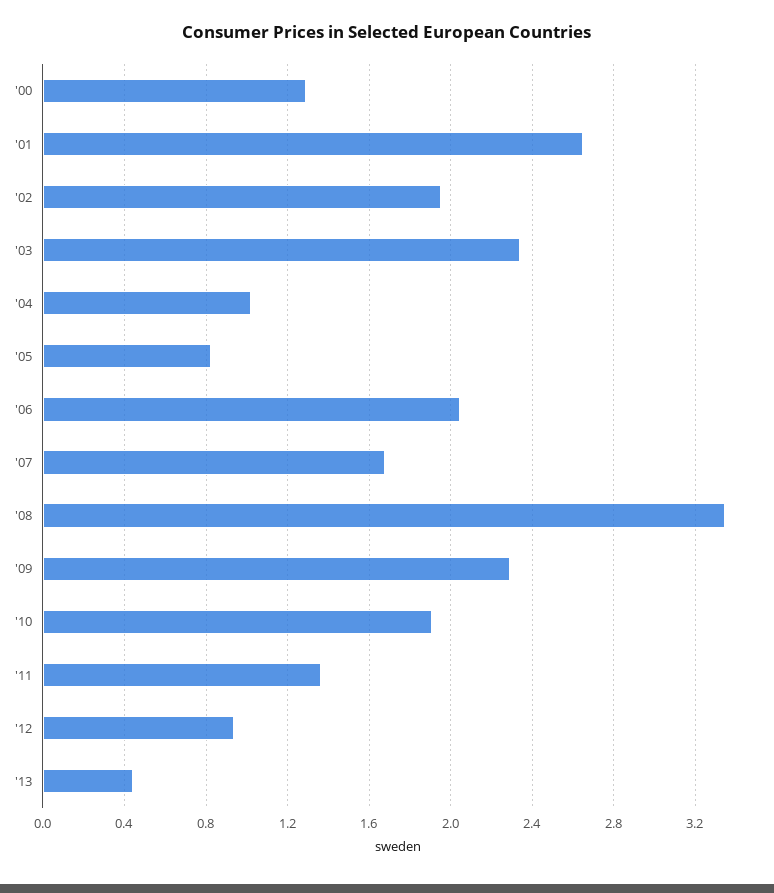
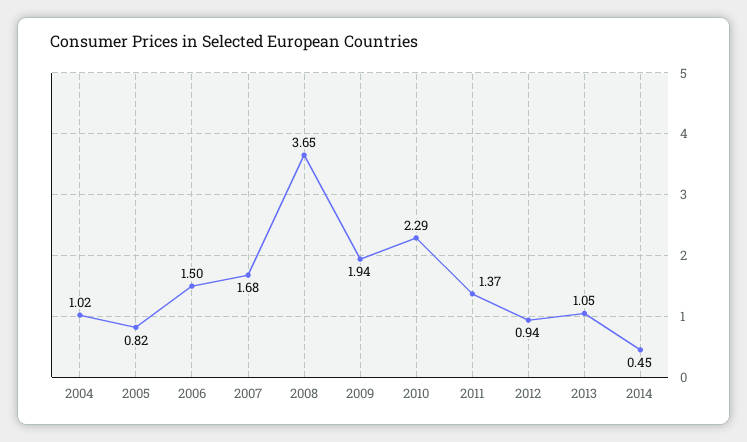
'00: 1.3 -> none
'01: 2.65 -> none
'02: 1.95 -> none
'03: 2.35 -> none
'06: 2.05 -> 1.5
'08: 3.35 -> 3.65
'09: 2.3 -> 1.94
'10: 1.9 -> 2.29
'13: 0.45 -> 1.05
2014: none -> 0.45

